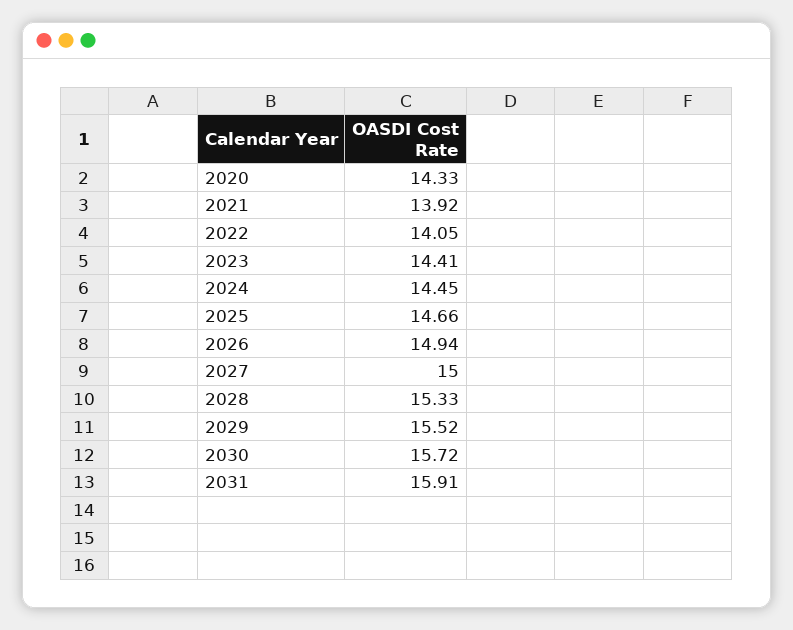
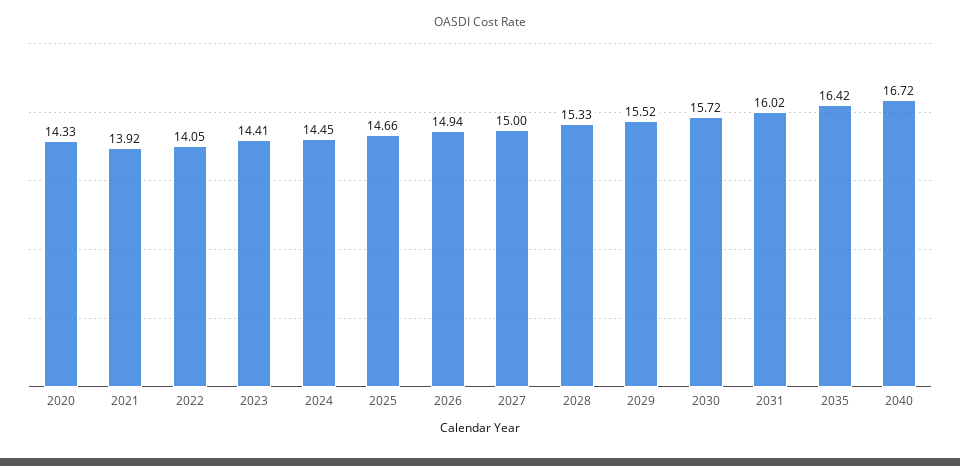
2031: 15.91 -> 16.02
2035: none -> 16.42
2040: none -> 16.72

